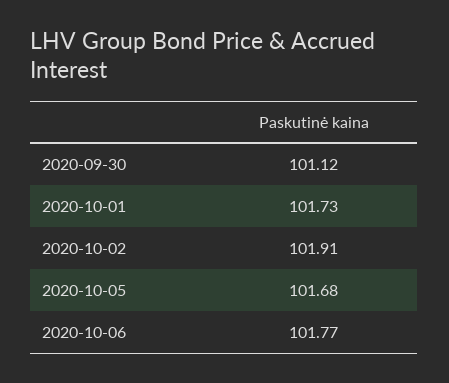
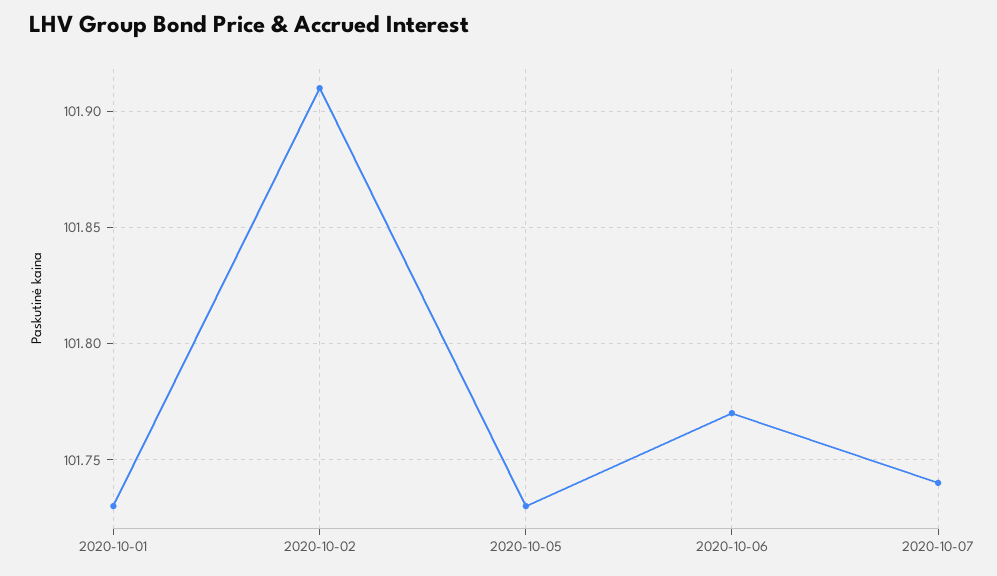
2020-09-30: 101.12 -> none
2020-10-05: 101.68 -> 101.73
2020-10-07: none -> 101.74

